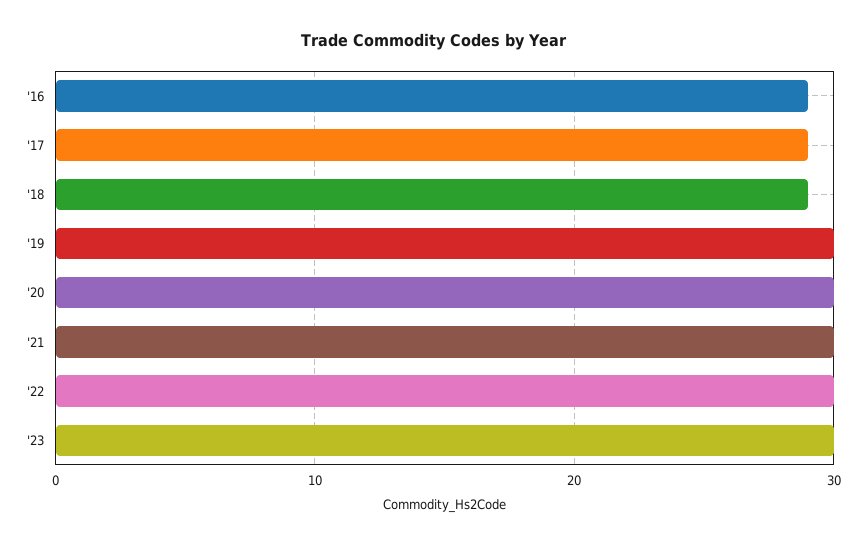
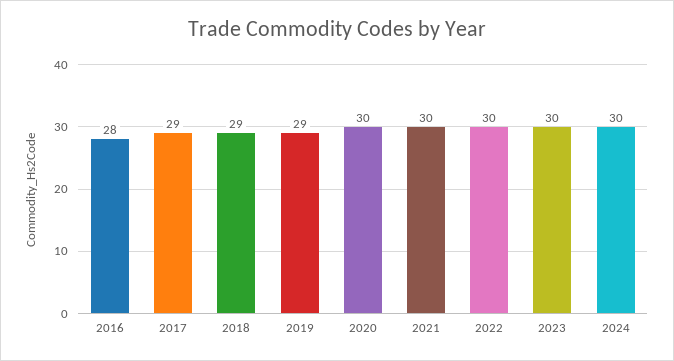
'16: 29 -> 28
'19: 30 -> 29
2024: none -> 30

